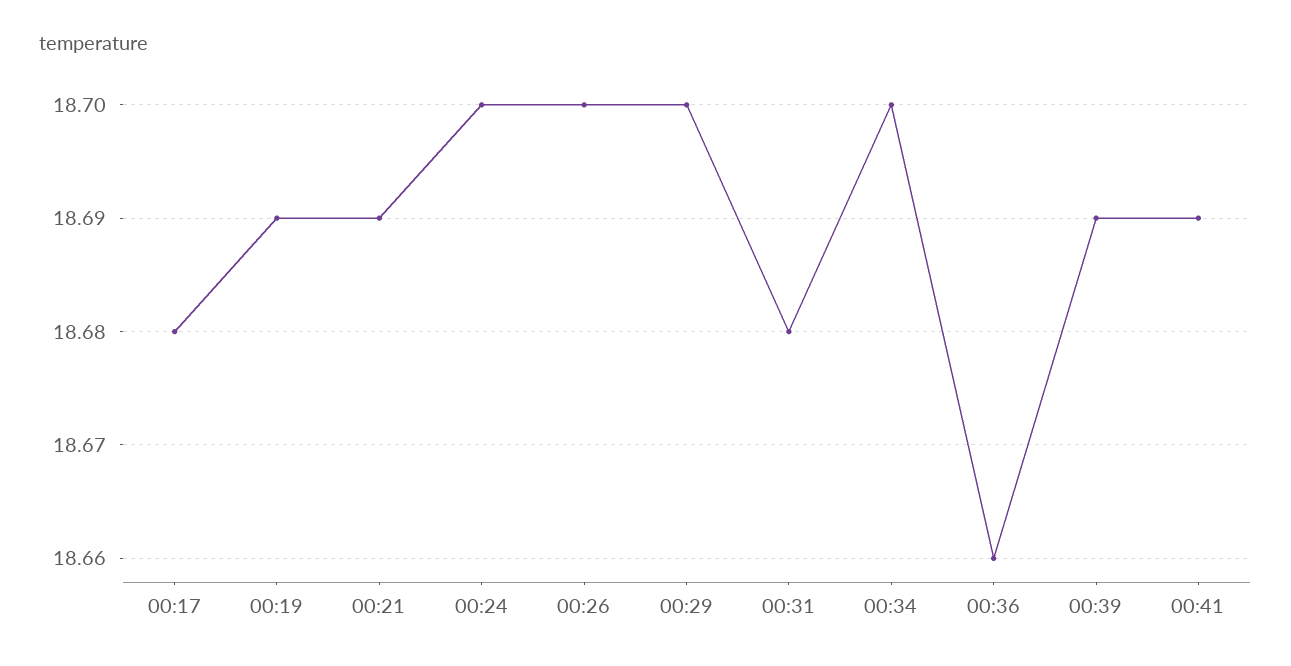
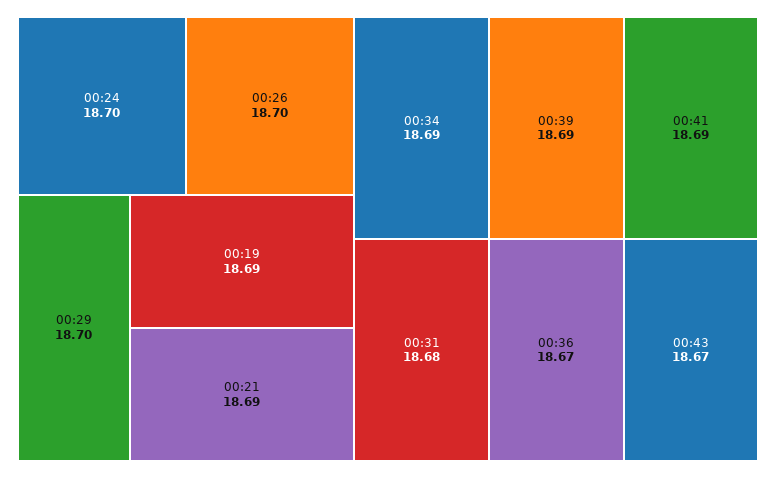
00:17: 18.68 -> none
00:34: 18.7 -> 18.69
00:36: 18.66 -> 18.67
00:43: none -> 18.67

